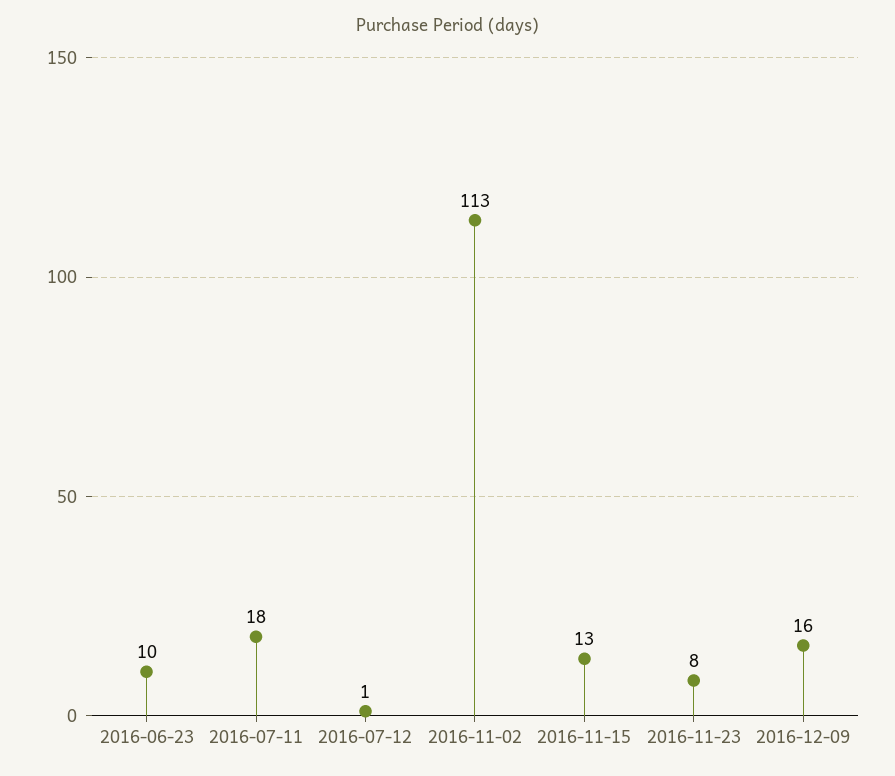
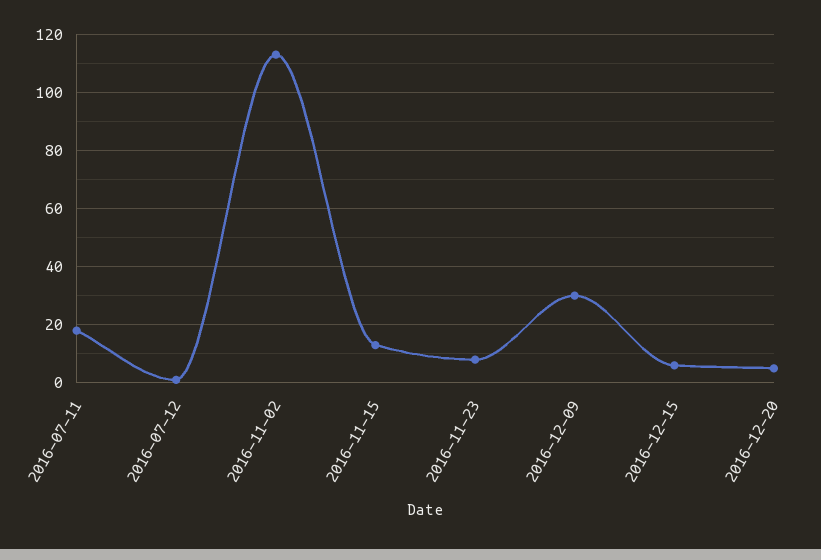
2016-06-23: 10 -> none
2016-12-09: 16 -> 30
2016-12-15: none -> 5
2016-12-20: none -> 5

